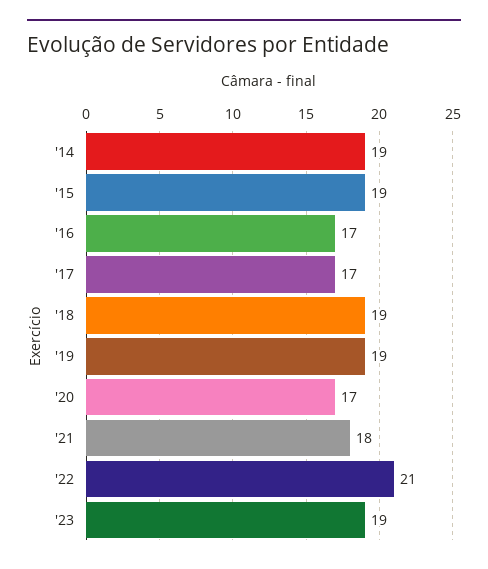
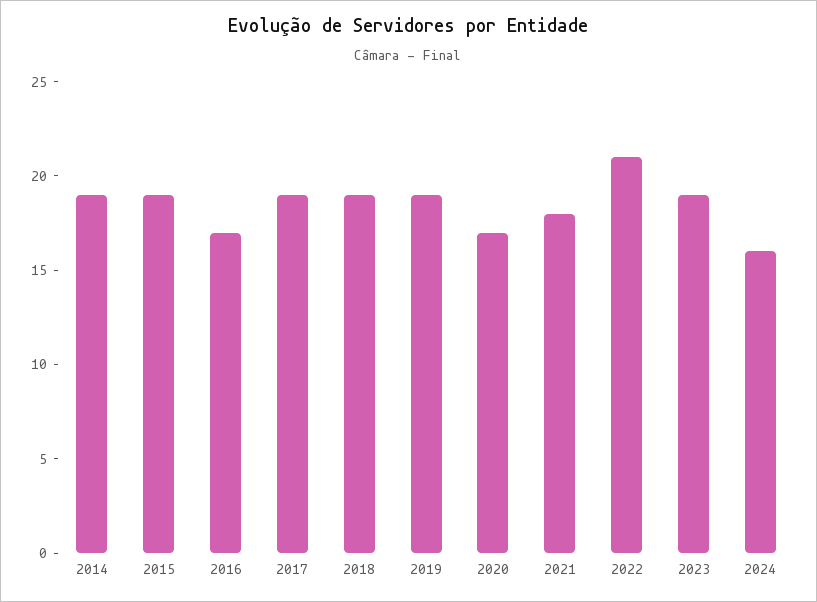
'17: 17 -> 19
2024: none -> 16

